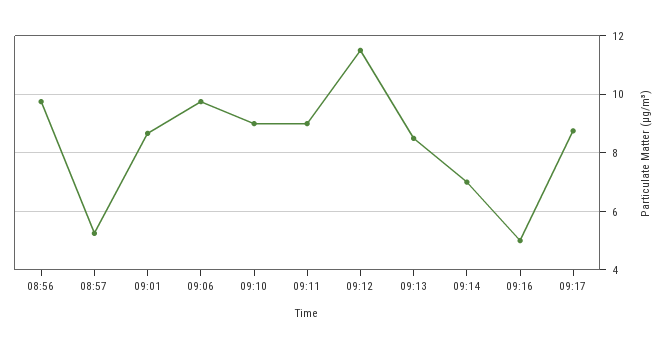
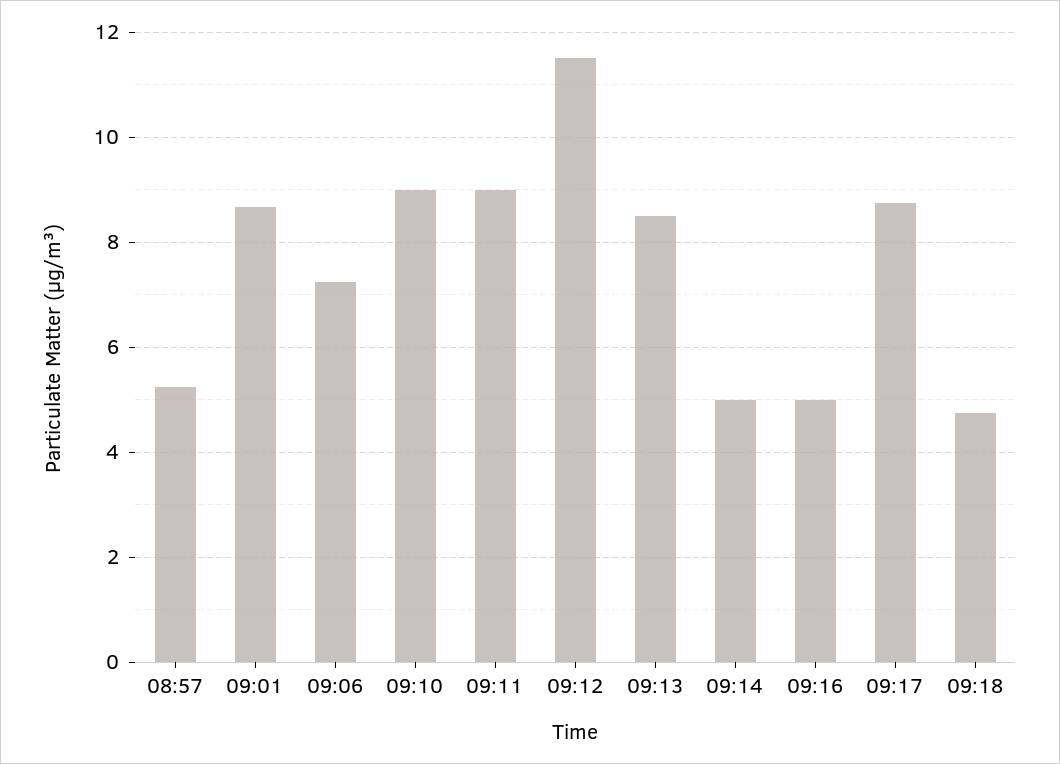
08:56: 9.75 -> none
09:06: 9.75 -> 7.2
09:14: 7 -> 5
09:18: none -> 4.8

